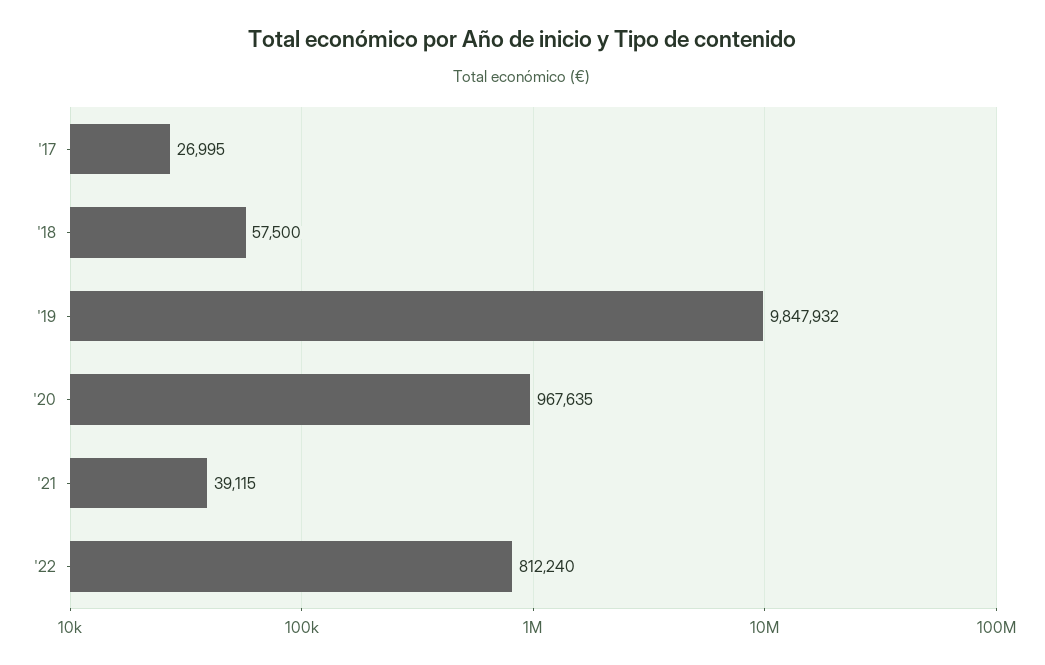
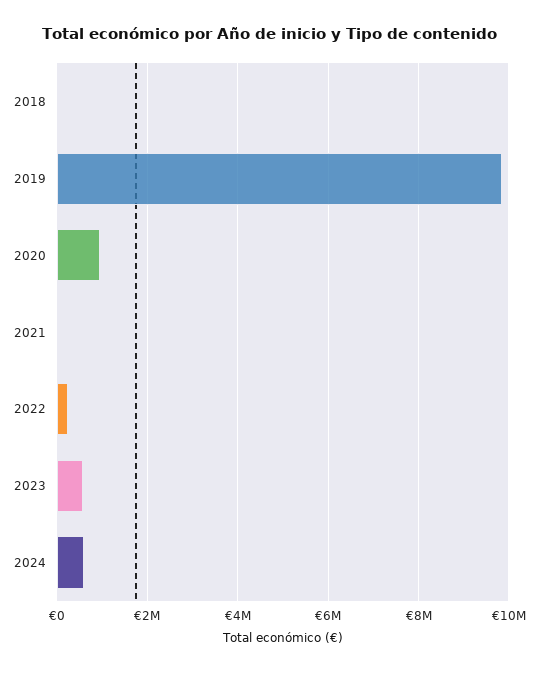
'17: 26995 -> none
'22: 812240 -> 200000
2023: none -> 600000
2024: none -> 600000

